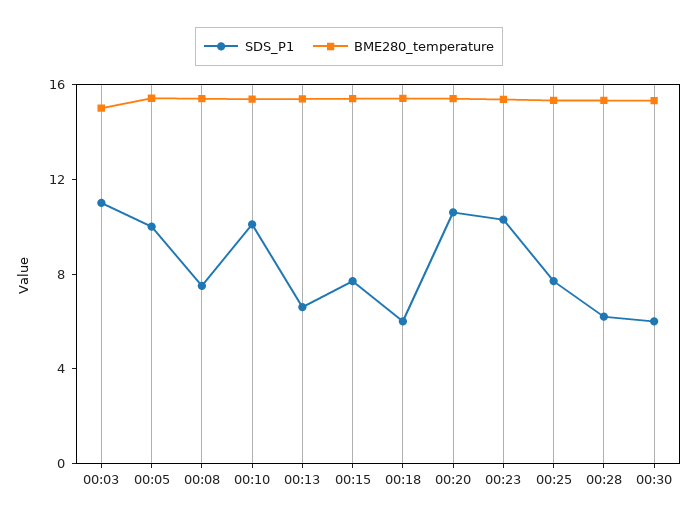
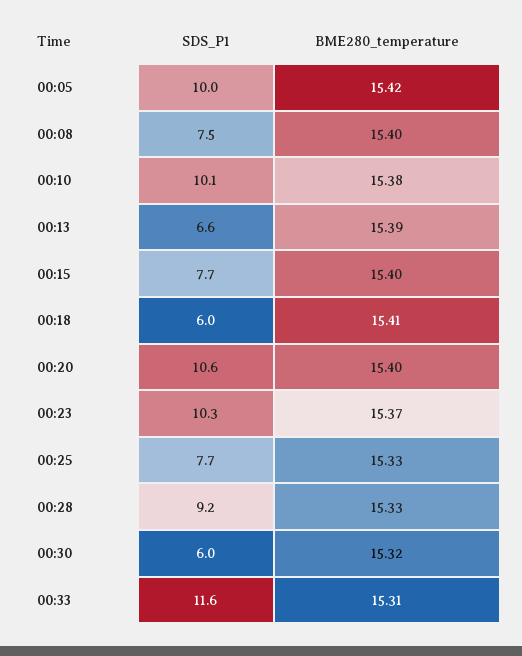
SDS_P1, 00:03: 11 -> none
BME280_temperature, 00:03: 15 -> none
SDS_P1, 00:28: 6 -> 9.2
SDS_P1, 00:33: none -> 11.6
BME280_temperature, 00:33: none -> 15.31

